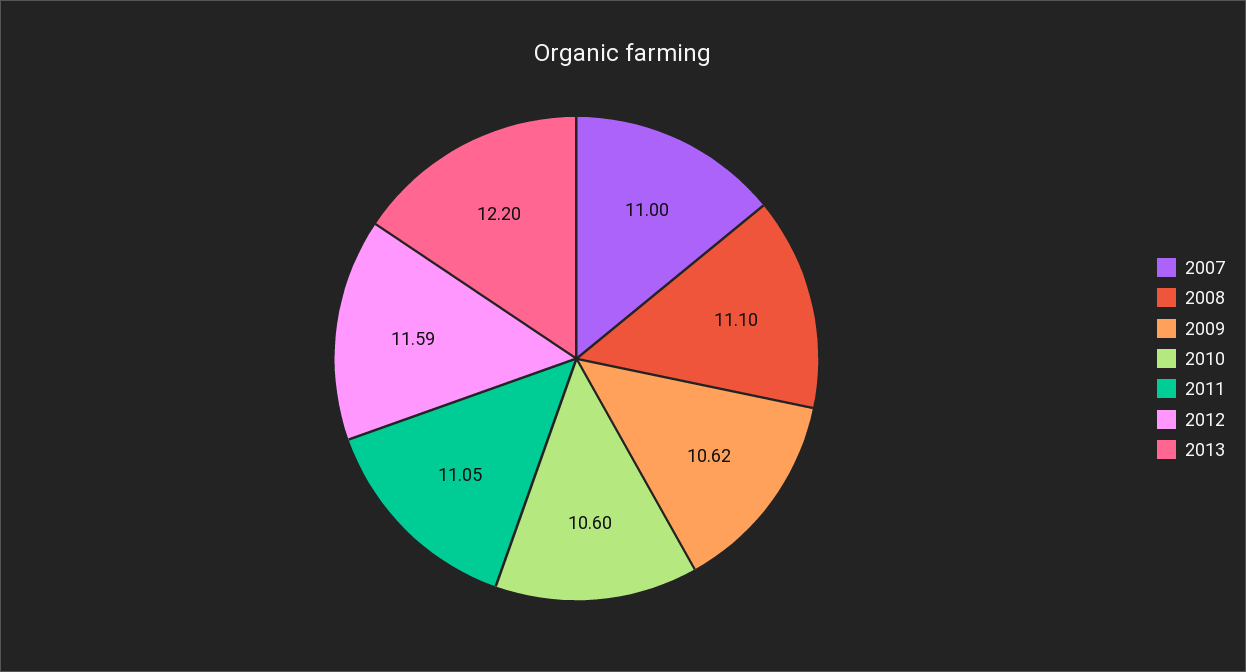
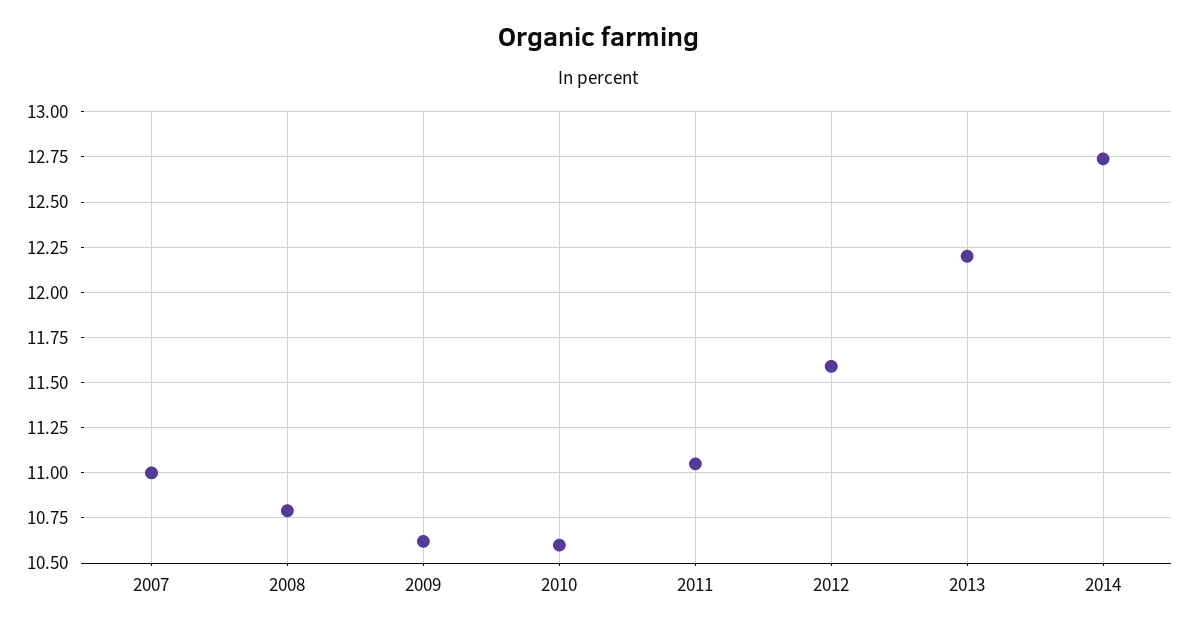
2008: 11.1 -> 10.8
2014: none -> 12.75

